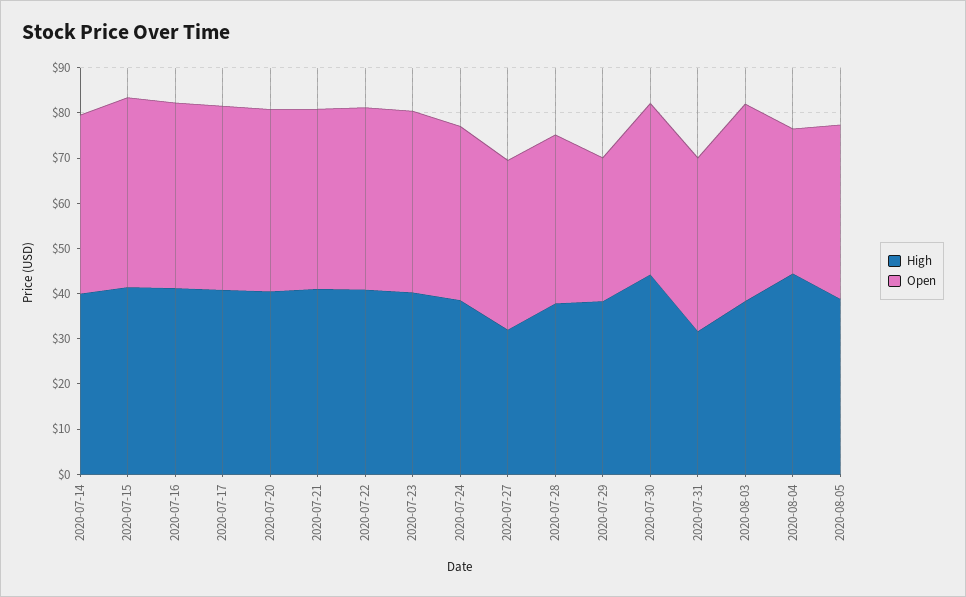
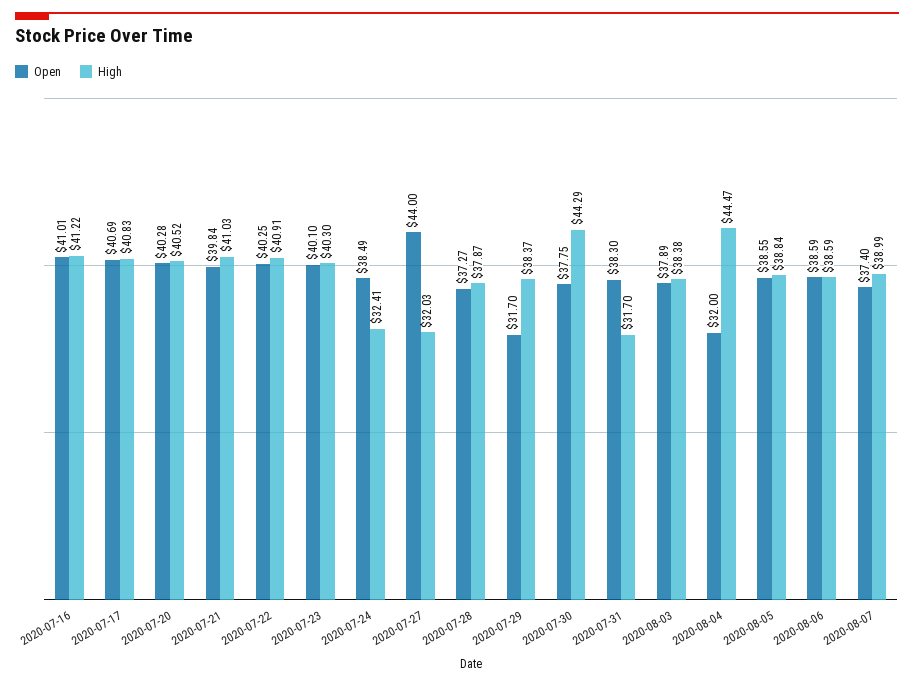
High, 2020-07-14: 40 -> none
Open, 2020-07-14: 40 -> none
High, 2020-07-15: 42 -> none
Open, 2020-07-15: 42 -> none
High, 2020-07-24: 38 -> 32.41
Open, 2020-07-27: 38 -> 44
Open, 2020-08-03: 44 -> 37.89
Open, 2020-08-06: none -> 38.59
High, 2020-08-06: none -> 38.59
Open, 2020-08-07: none -> 37.4
High, 2020-08-07: none -> 38.99

